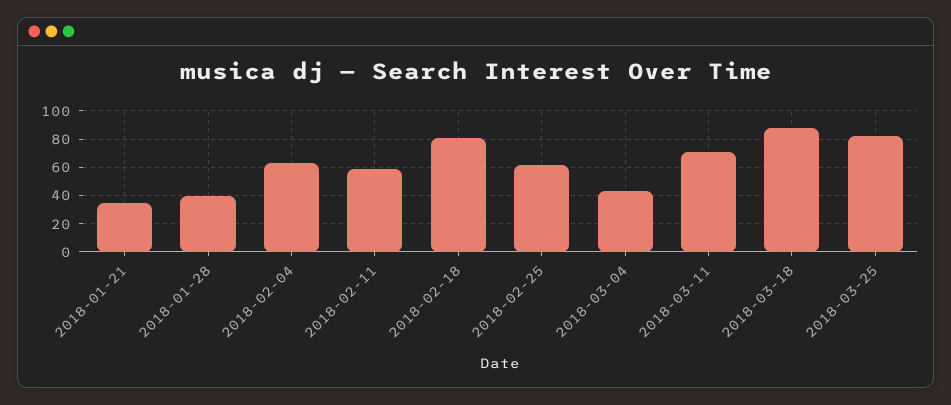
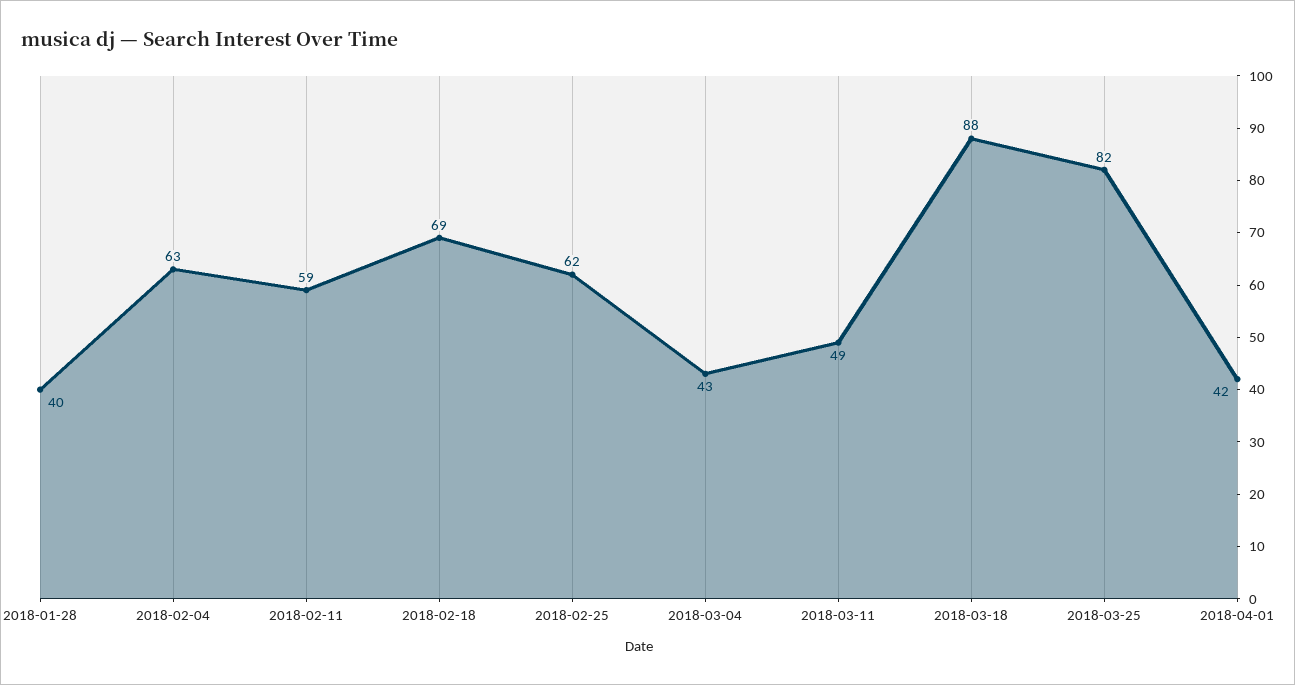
2018-01-21: 35 -> none
2018-02-18: 80 -> 69
2018-03-11: 70 -> 49
2018-04-01: none -> 42

